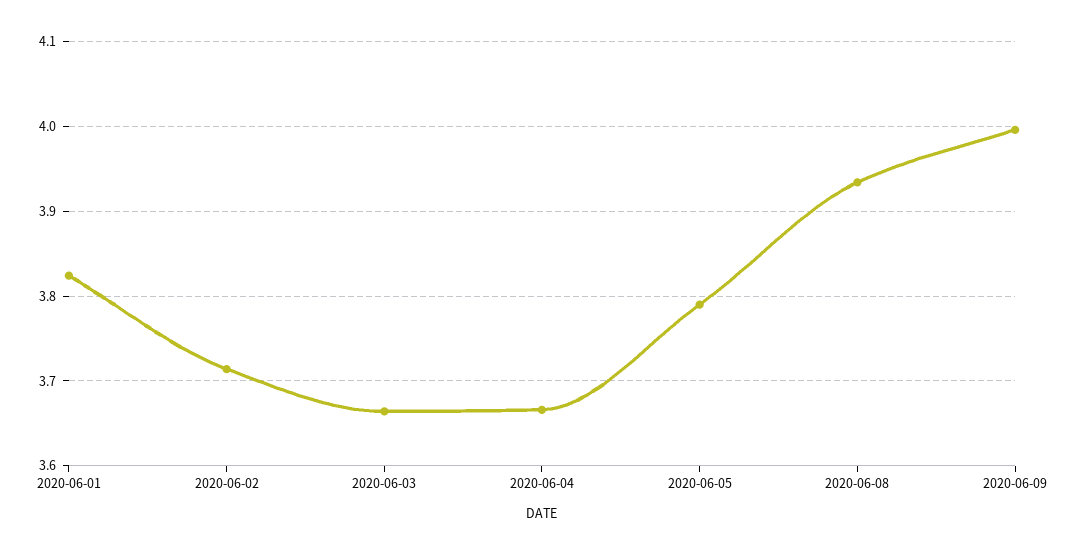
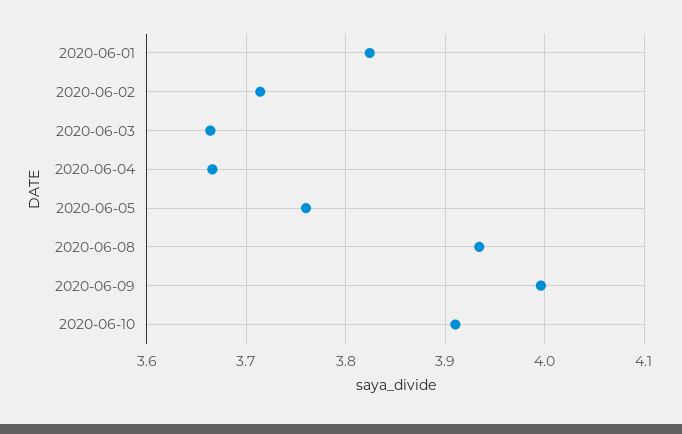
2020-06-05: 3.79 -> 3.76
2020-06-10: none -> 3.91

